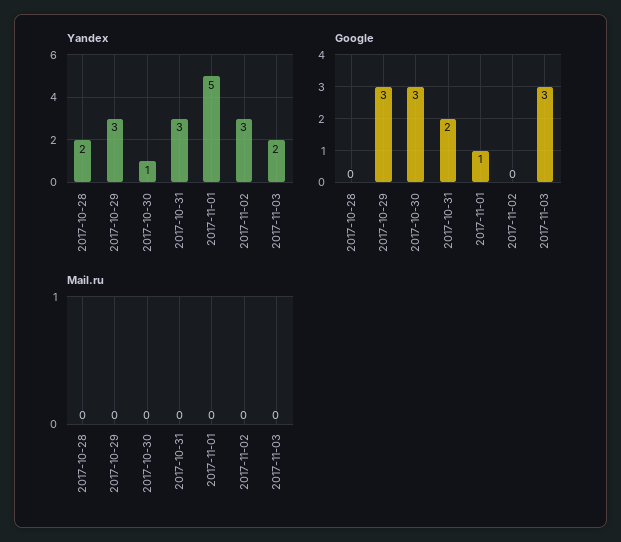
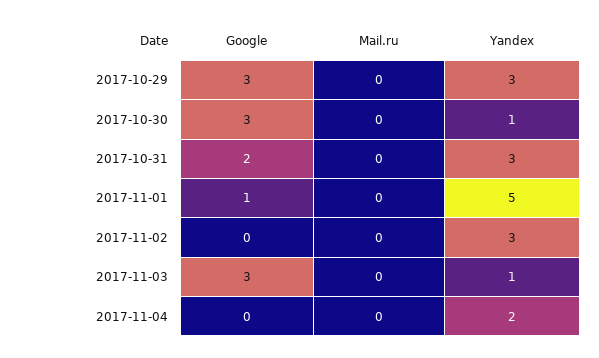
Yandex, 2017-10-28: 2 -> none
Yandex, 2017-11-03: 2 -> 1
Google, 2017-10-28: 0 -> none
Mail.ru, 2017-10-28: 0 -> none
Google, 2017-11-04: none -> 0
Mail.ru, 2017-11-04: none -> 0
Yandex, 2017-11-04: none -> 2

